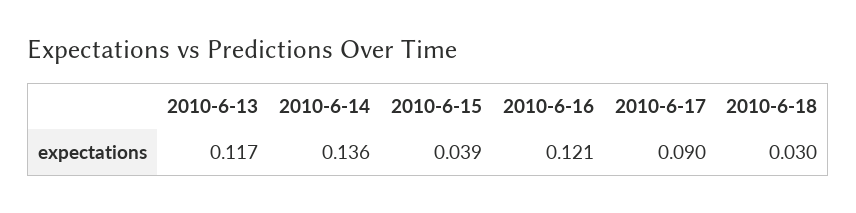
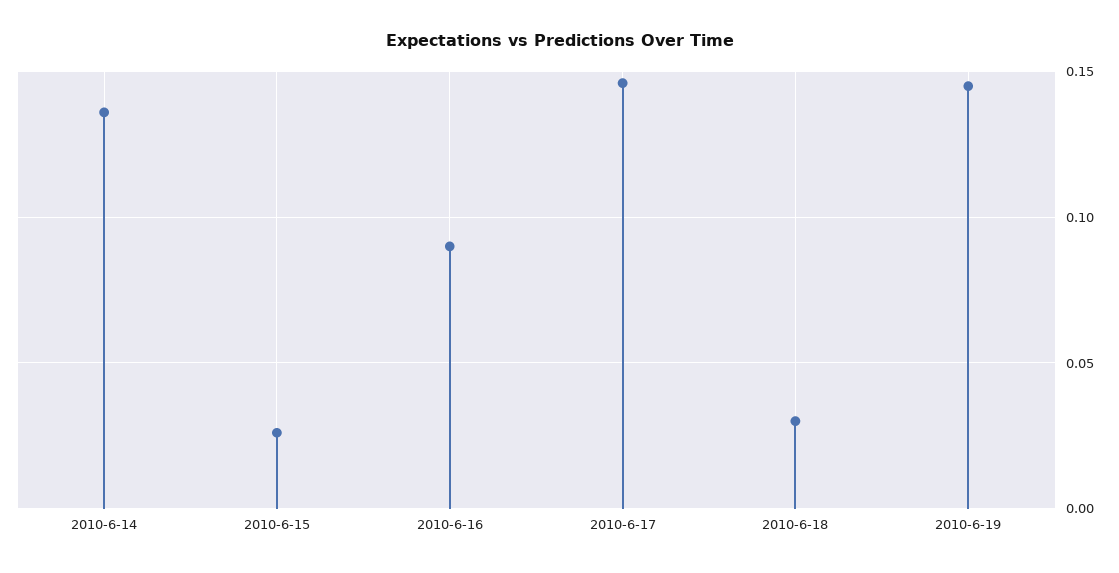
2010-6-13: 0.117 -> none
2010-6-15: 0.039 -> 0.025
2010-6-16: 0.121 -> 0.09
2010-6-17: 0.09 -> 0.145
2010-6-19: none -> 0.145

